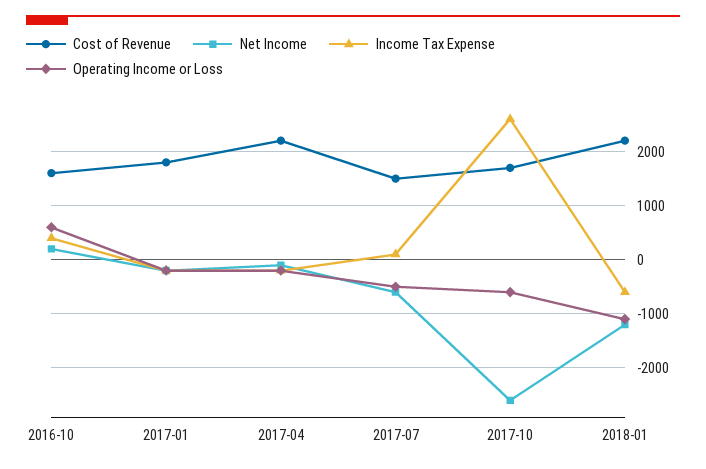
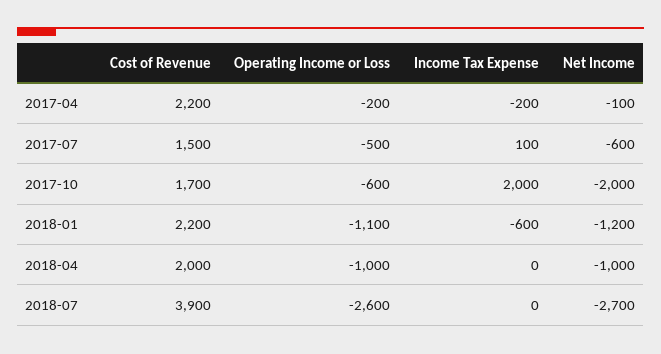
Cost of Revenue, 2016-10: 1600 -> none
Net Income, 2016-10: 200 -> none
Income Tax Expense, 2016-10: 400 -> none
Operating Income or Loss, 2016-10: 600 -> none
Cost of Revenue, 2017-01: 1800 -> none
Net Income, 2017-01: -200 -> none
Income Tax Expense, 2017-01: -200 -> none
Operating Income or Loss, 2017-01: -200 -> none
Net Income, 2017-10: -2600 -> -2000
Income Tax Expense, 2017-10: 2600 -> 2000
Cost of Revenue, 2018-04: none -> 2000
Operating Income or Loss, 2018-04: none -> -1000
Income Tax Expense, 2018-04: none -> 0
Net Income, 2018-04: none -> -1000
Cost of Revenue, 2018-07: none -> 3900
Operating Income or Loss, 2018-07: none -> -2600
Income Tax Expense, 2018-07: none -> 0
Net Income, 2018-07: none -> -2700

